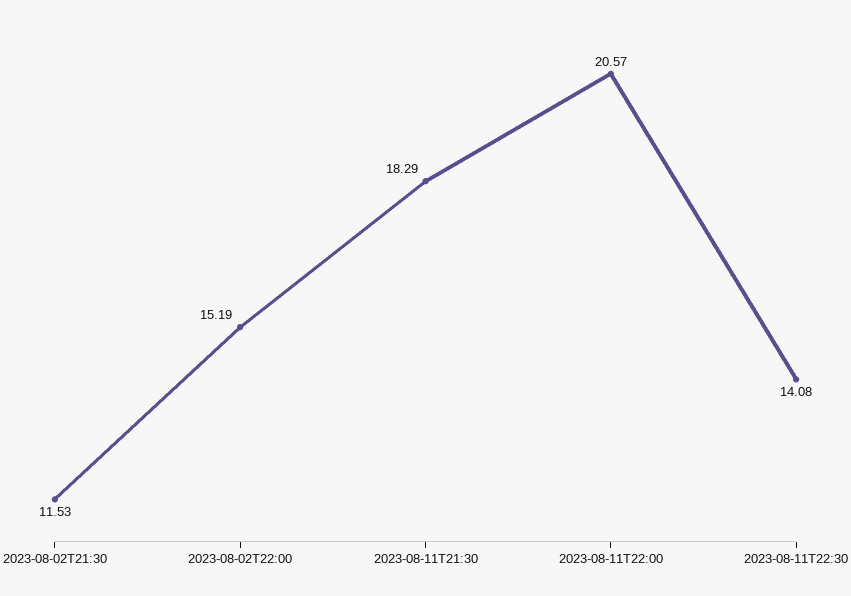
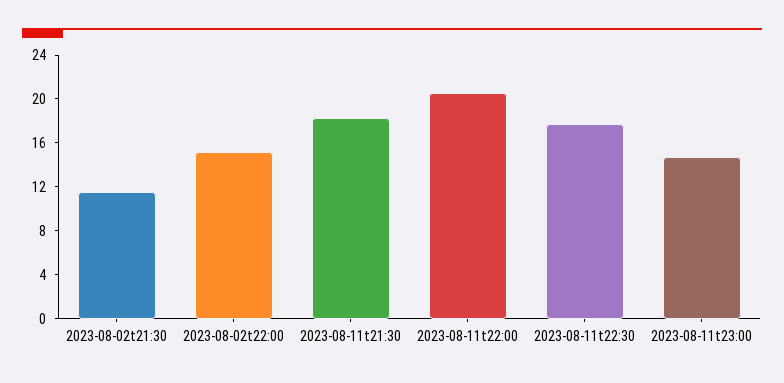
2023-08-11T22:30: 14.08 -> 18
2023-08-11t23:00: none -> 15

